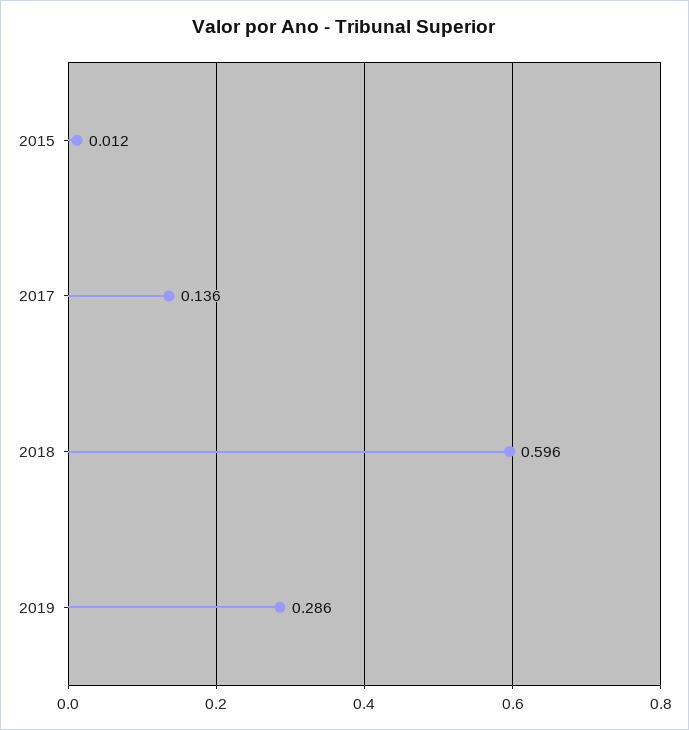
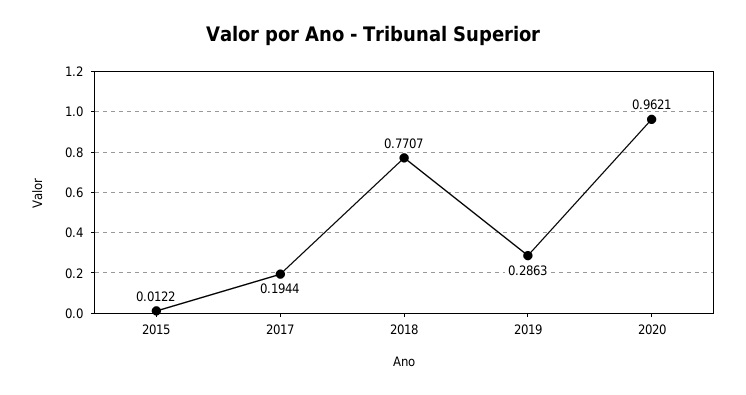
2017: 0.136 -> 0.1944
2018: 0.596 -> 0.7707
2020: none -> 0.9621

